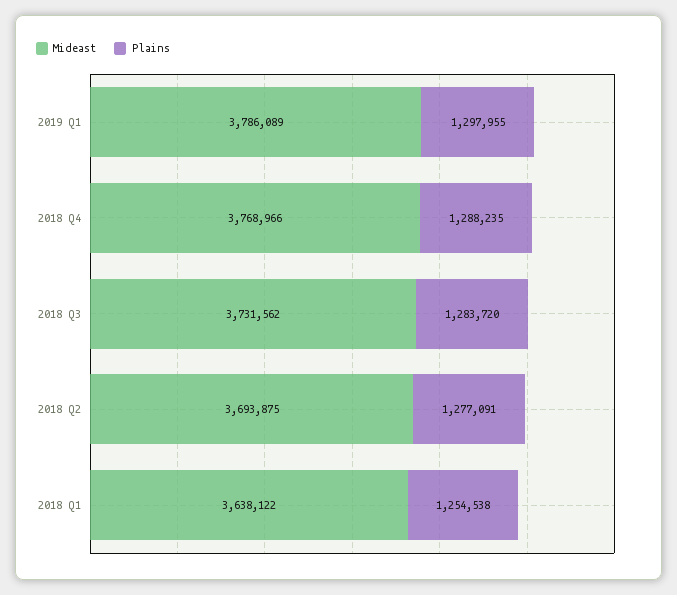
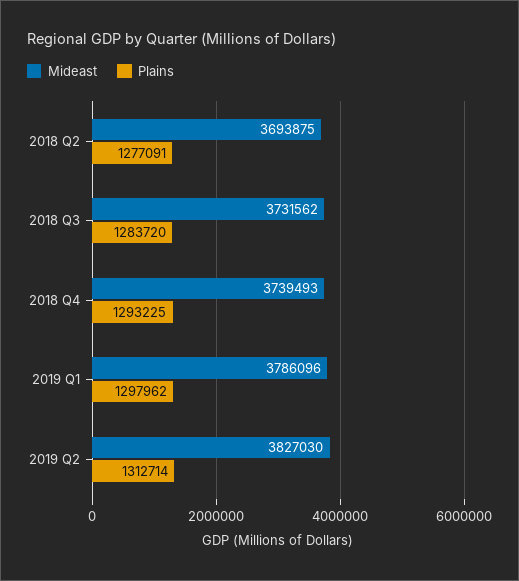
Mideast, 2019 Q1: 3786089 -> 3786096
Plains, 2019 Q1: 1297955 -> 1297962
Mideast, 2018 Q4: 3768966 -> 3739493
Plains, 2018 Q4: 1288235 -> 1293225
Mideast, 2018 Q1: 3638122 -> none
Plains, 2018 Q1: 1254538 -> none
Mideast, 2019 Q2: none -> 3827030
Plains, 2019 Q2: none -> 1312714

